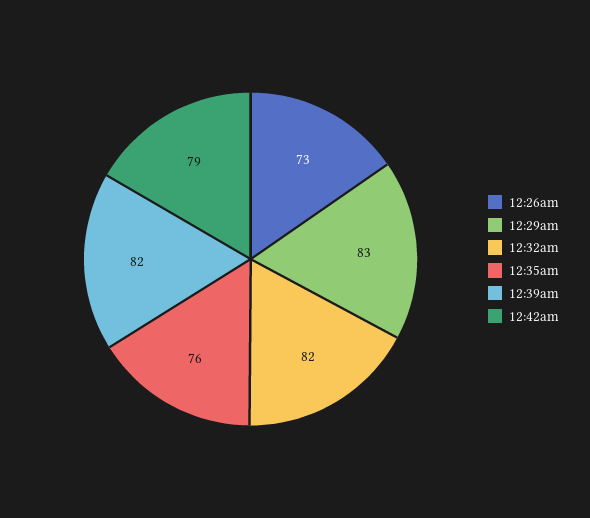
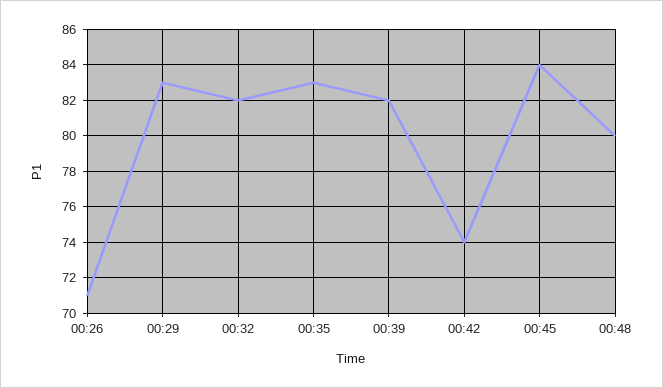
12:26am: 73 -> 71
12:35am: 76 -> 83
12:42am: 79 -> 74
00:45: none -> 84
00:48: none -> 80

